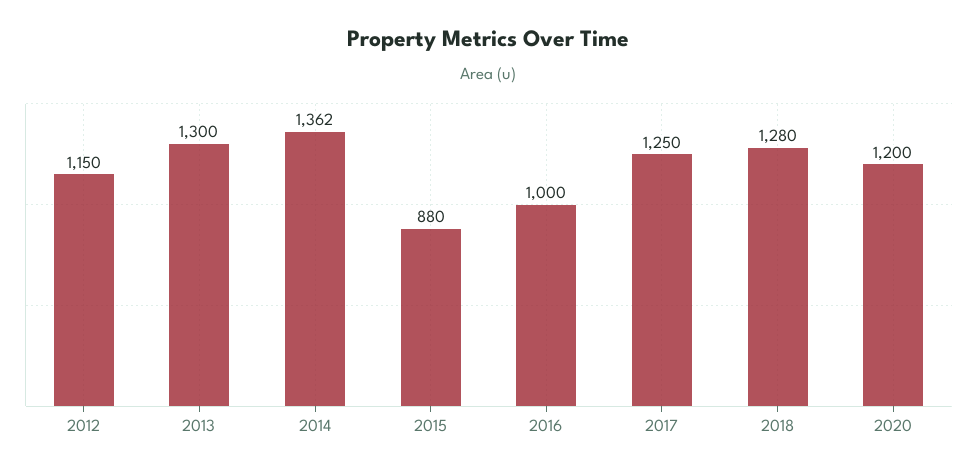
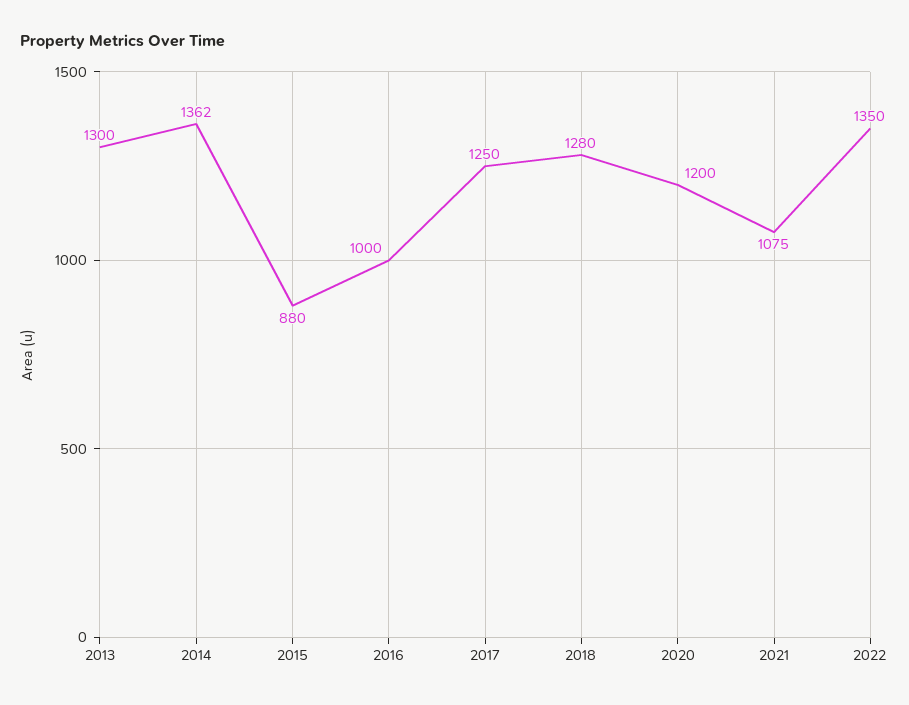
2012: 1150 -> none
2021: none -> 1075
2022: none -> 1350

